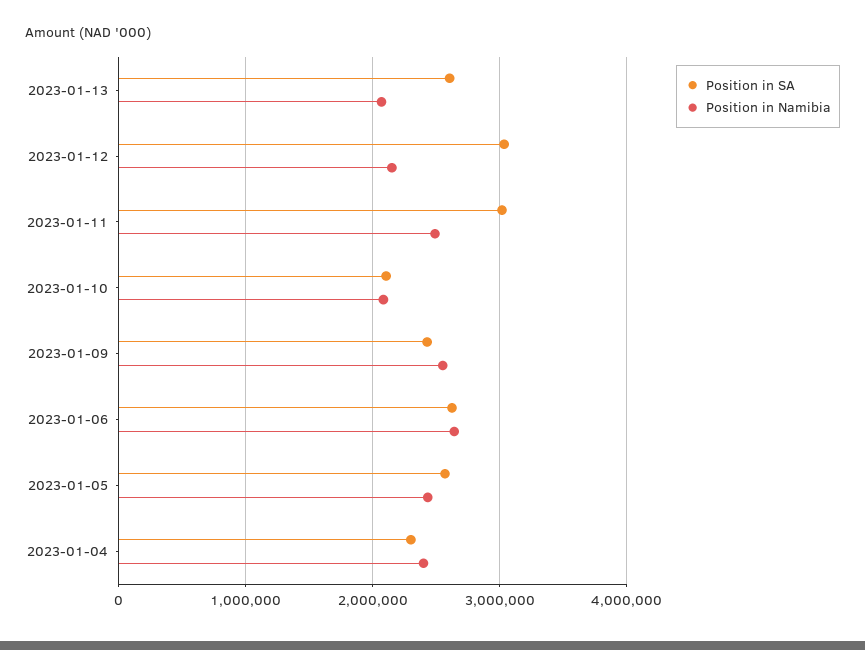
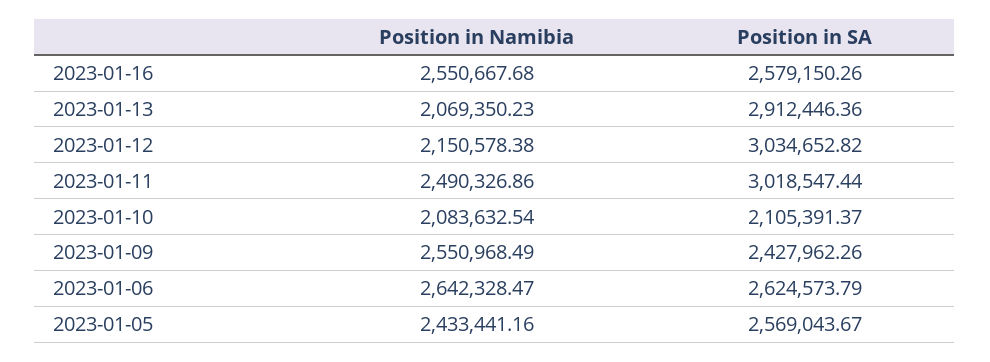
Position in SA, 2023-01-13: 2600000 -> 2912446.36
Position in SA, 2023-01-04: 2300000 -> none
Position in Namibia, 2023-01-04: 2400000 -> none
Position in Namibia, 2023-01-16: none -> 2550667.68
Position in SA, 2023-01-16: none -> 2579150.26

